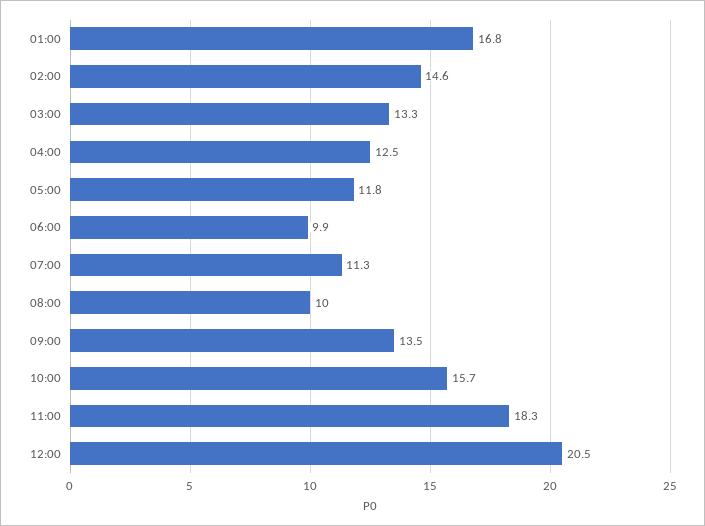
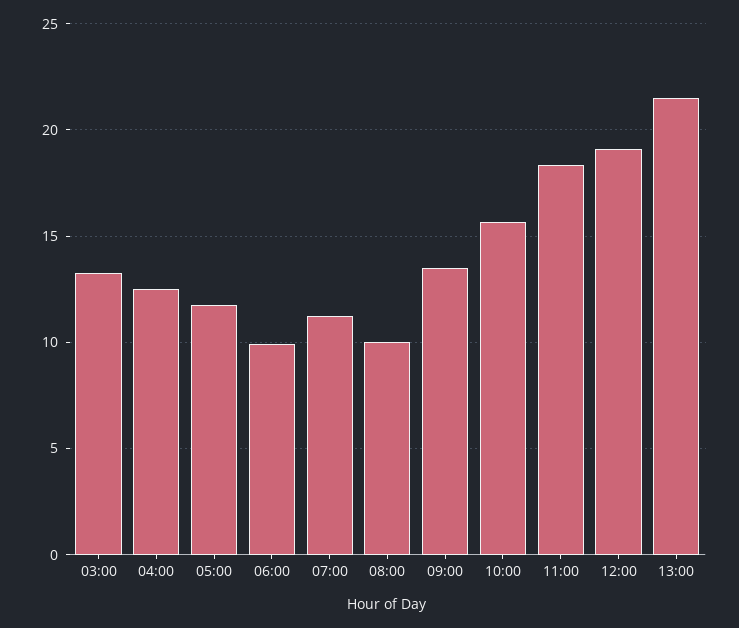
01:00: 16.8 -> none
02:00: 14.6 -> none
12:00: 20.5 -> 19
13:00: none -> 21.5

